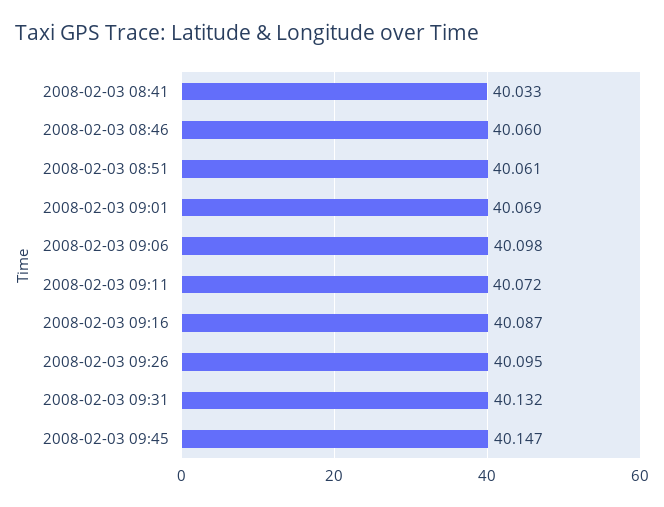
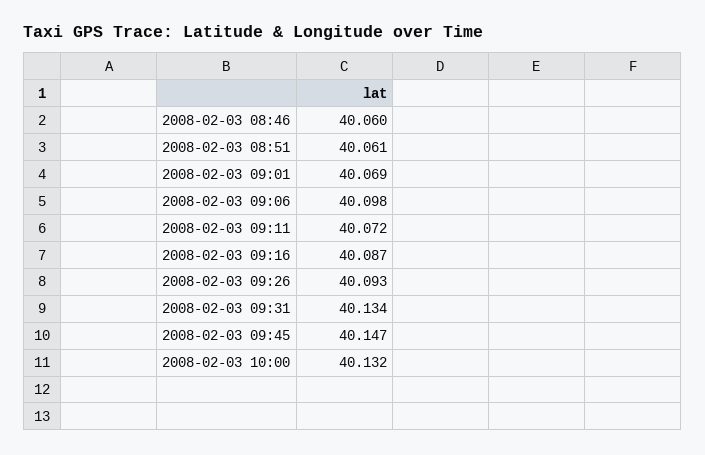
2008-02-03 08:41: 40.033 -> none
2008-02-03 09:26: 40.095 -> 40.093
2008-02-03 09:31: 40.132 -> 40.134
2008-02-03 10:00: none -> 40.132

